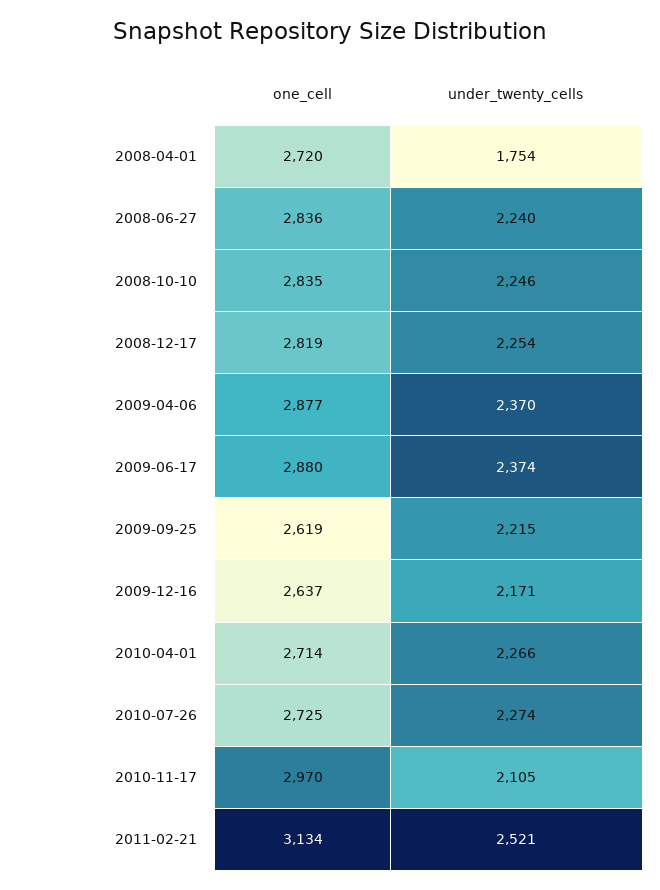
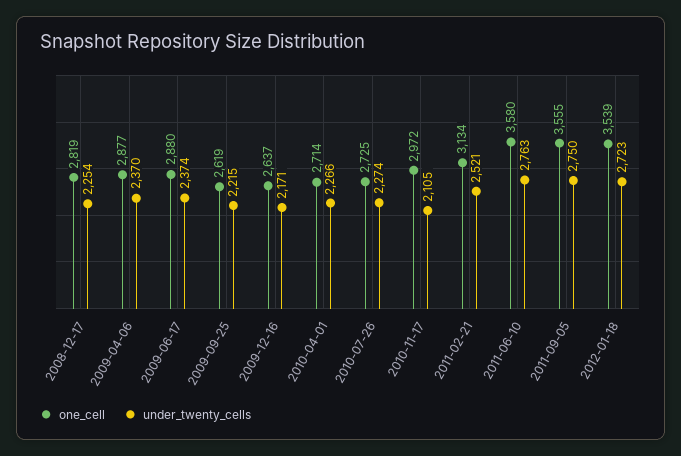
one_cell, 2008-04-01: 2720 -> none
under_twenty_cells, 2008-04-01: 1754 -> none
one_cell, 2008-06-27: 2836 -> none
under_twenty_cells, 2008-06-27: 2240 -> none
one_cell, 2008-10-10: 2835 -> none
under_twenty_cells, 2008-10-10: 2246 -> none
one_cell, 2010-11-17: 2970 -> 2972
one_cell, 2011-06-10: none -> 3580
under_twenty_cells, 2011-06-10: none -> 2763
one_cell, 2011-09-05: none -> 3555
under_twenty_cells, 2011-09-05: none -> 2750
one_cell, 2012-01-18: none -> 3539
under_twenty_cells, 2012-01-18: none -> 2723

